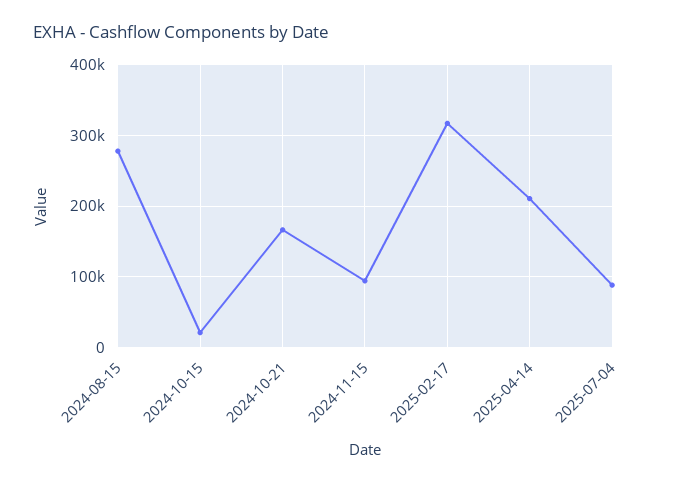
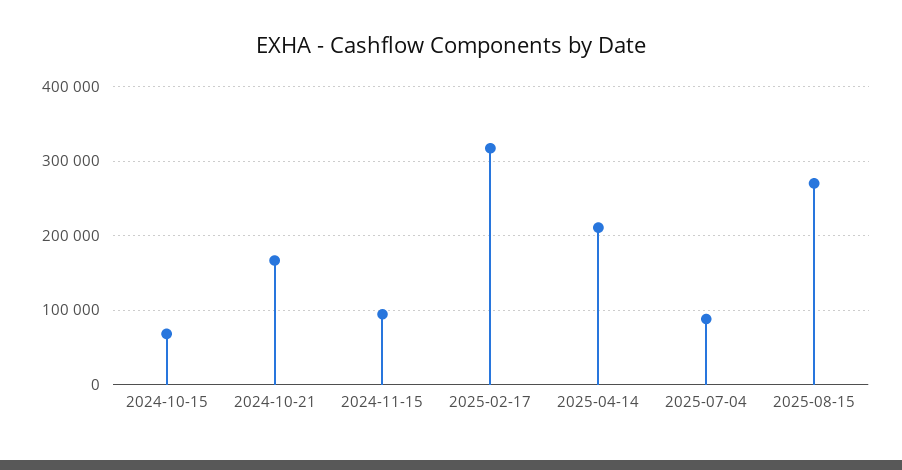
2024-08-15: 280000 -> none
2024-10-15: 20000 -> 70000
2025-08-15: none -> 270000

